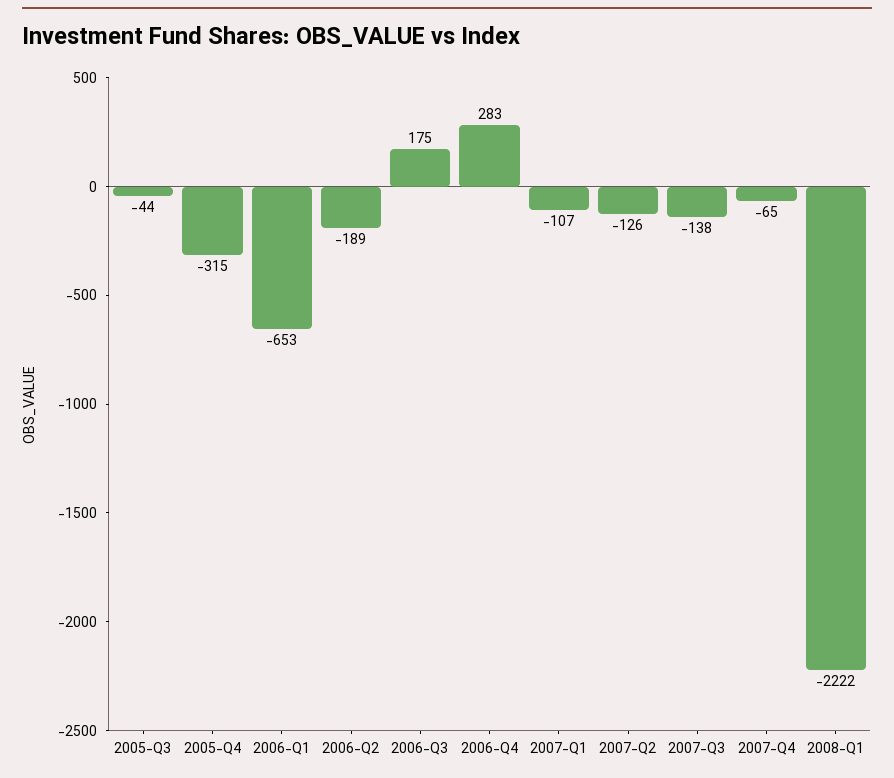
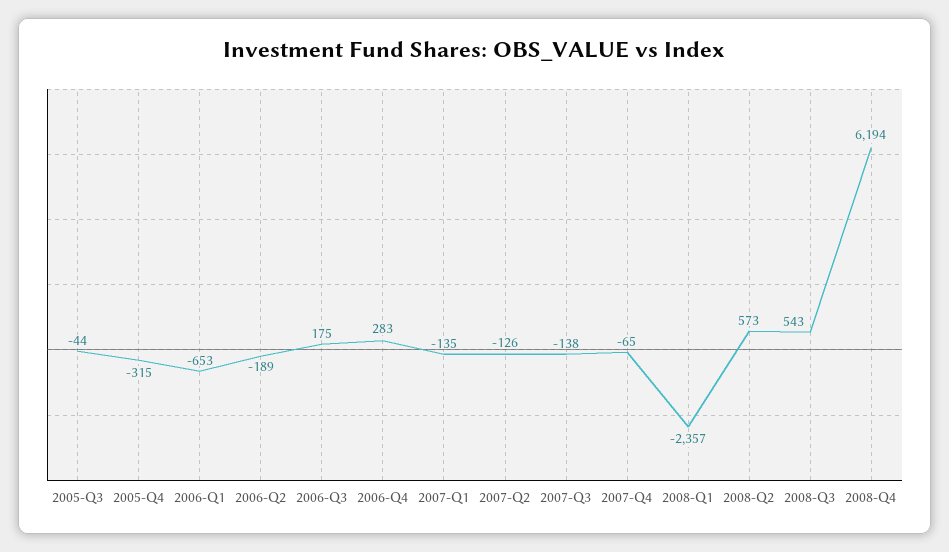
2007-Q1: -107 -> -135
2008-Q1: -2222 -> -2357
2008-Q2: none -> 573
2008-Q3: none -> 543
2008-Q4: none -> 6194

